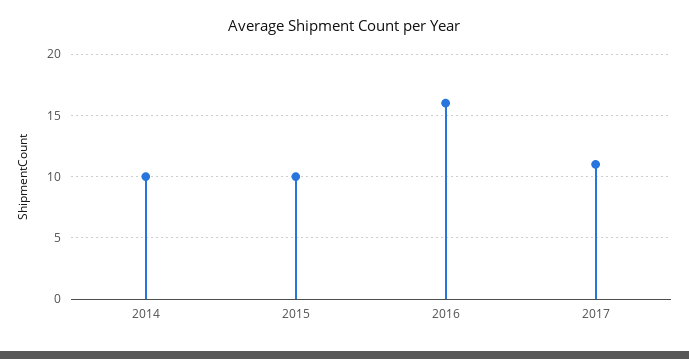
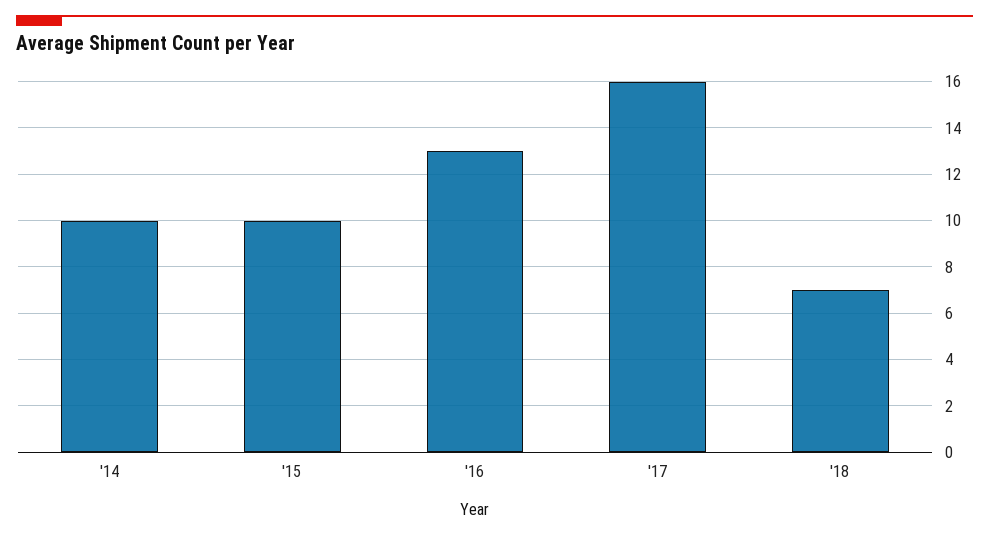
2016: 16 -> 13
2017: 11 -> 16
'18: none -> 7

